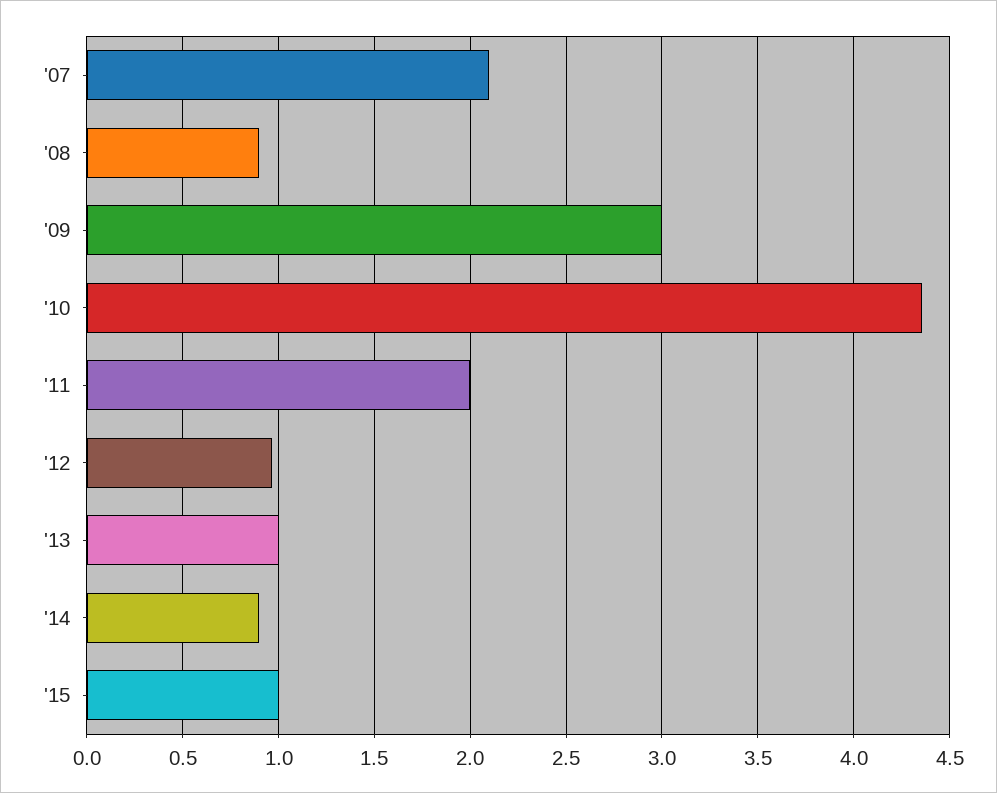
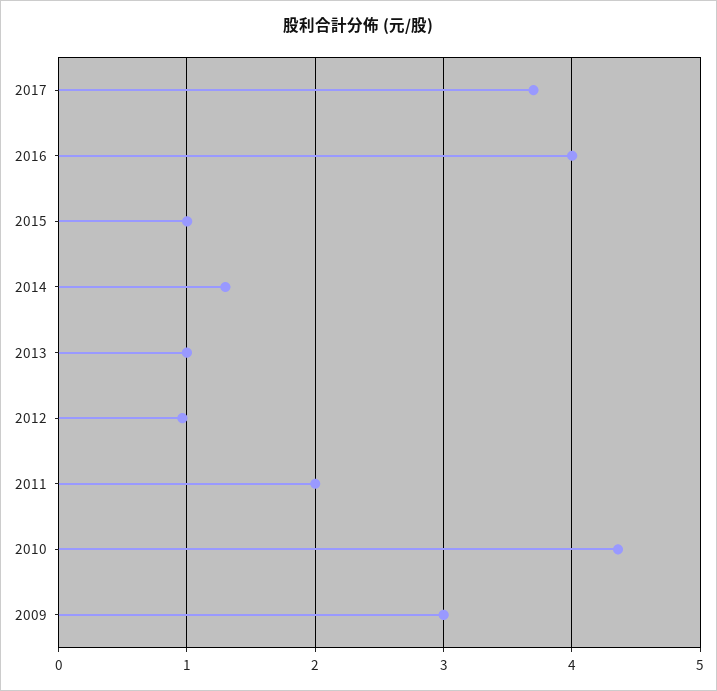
'07: 2.1 -> none
'08: 0.9 -> none
'14: 0.9 -> 1.3
2017: none -> 3.7
2016: none -> 4

